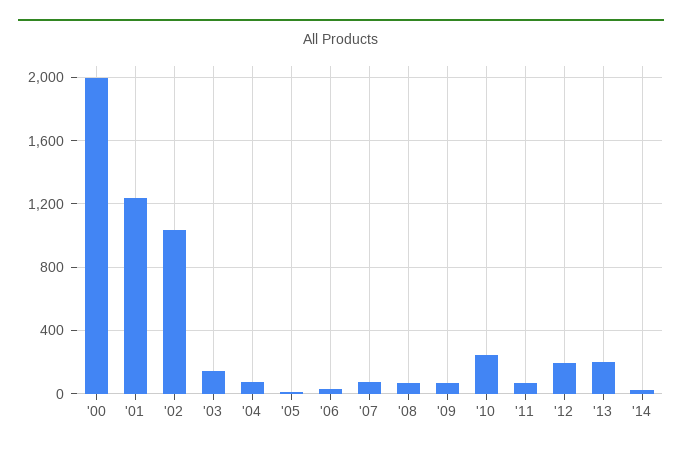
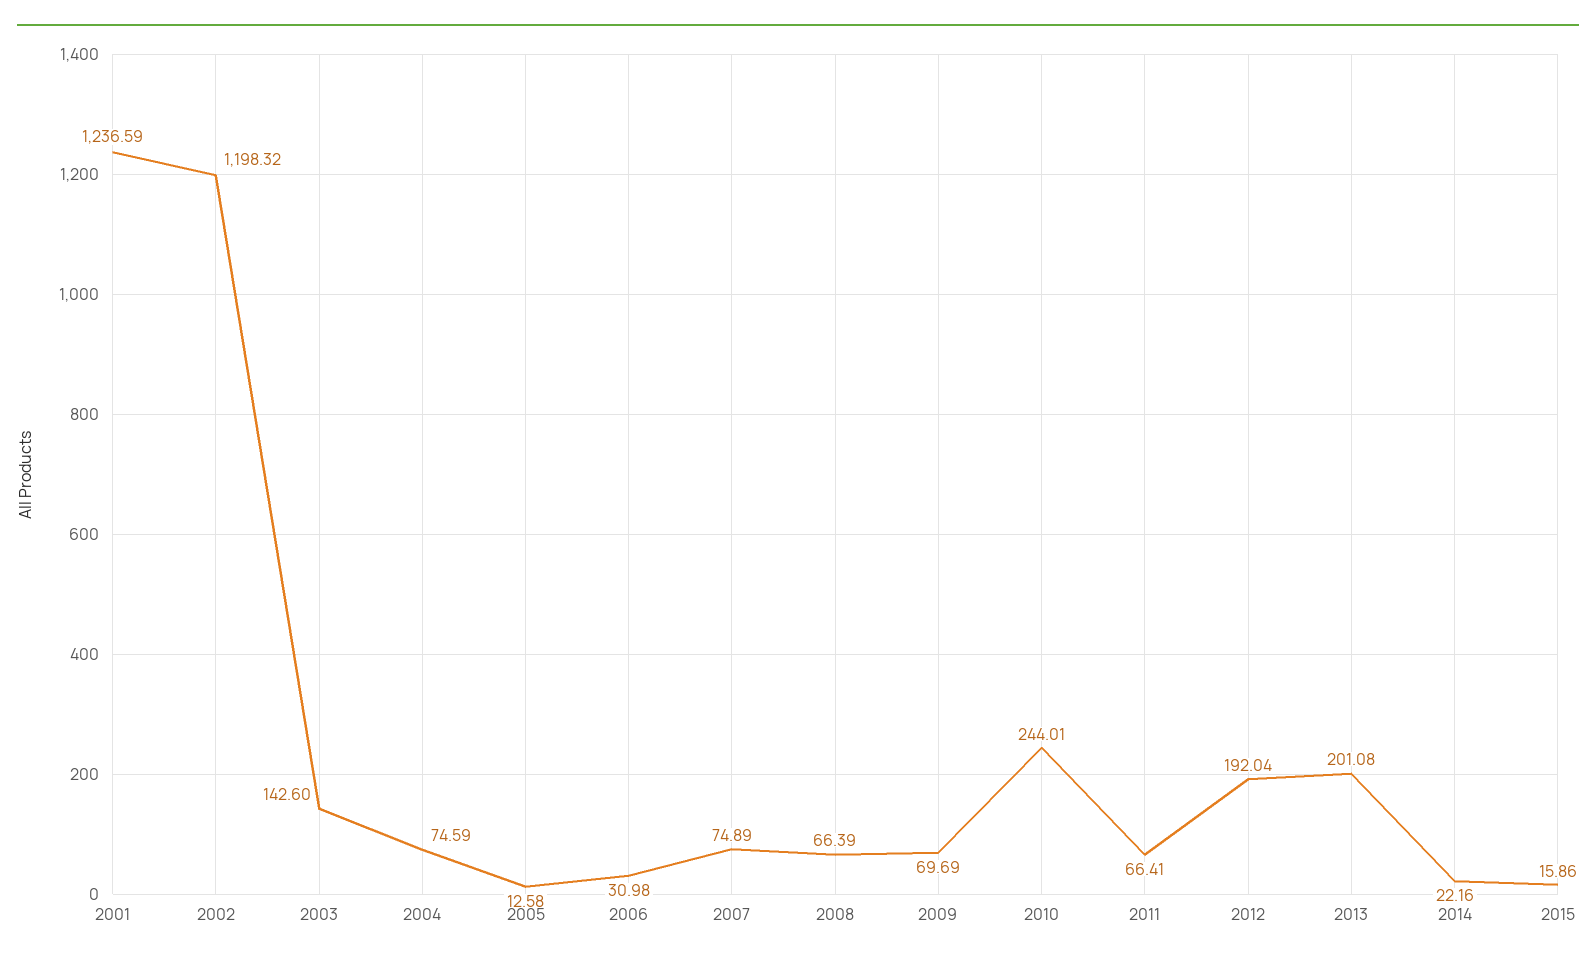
'00: 2000 -> none
'02: 1050 -> 1198.32
2015: none -> 15.86

